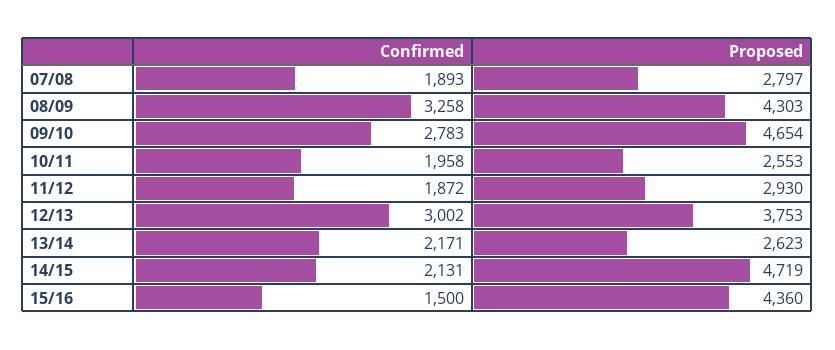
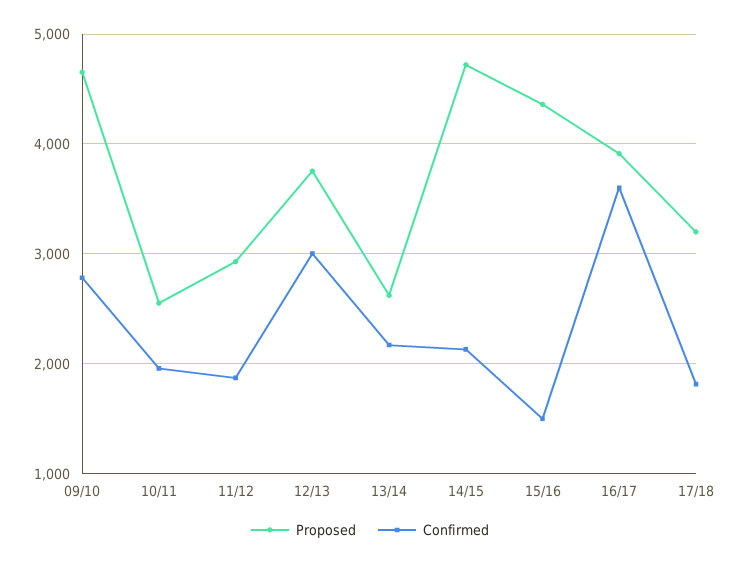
Confirmed, 07/08: 1893 -> none
Proposed, 07/08: 2797 -> none
Confirmed, 08/09: 3258 -> none
Proposed, 08/09: 4303 -> none
Proposed, 16/17: none -> 3900
Confirmed, 16/17: none -> 3600
Proposed, 17/18: none -> 3200
Confirmed, 17/18: none -> 1800

